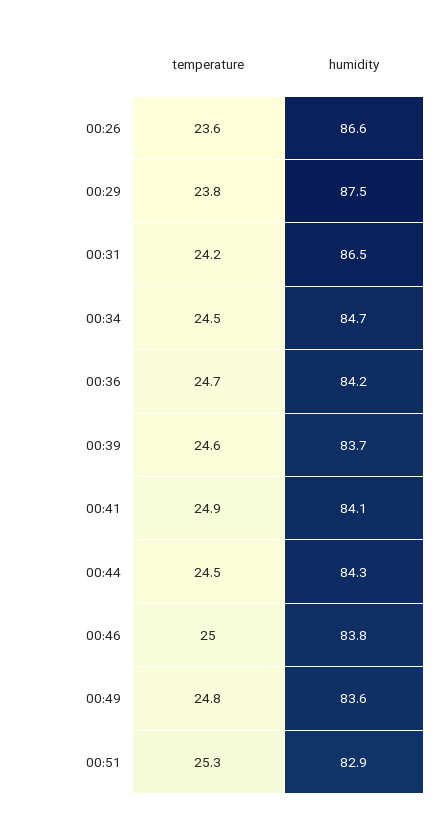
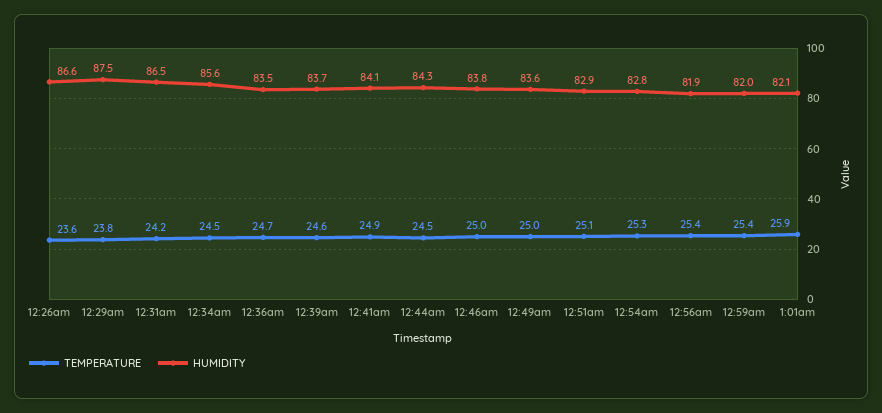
humidity, 00:34: 84.7 -> 85.6
humidity, 00:36: 84.2 -> 83.5
temperature, 00:49: 24.8 -> 25
temperature, 00:51: 25.3 -> 25.1
temperature, 12:54am: none -> 25.3
humidity, 12:54am: none -> 82.8
temperature, 12:56am: none -> 25.4
humidity, 12:56am: none -> 81.9
temperature, 12:59am: none -> 25.4
humidity, 12:59am: none -> 82
temperature, 1:01am: none -> 25.9
humidity, 1:01am: none -> 82.1

